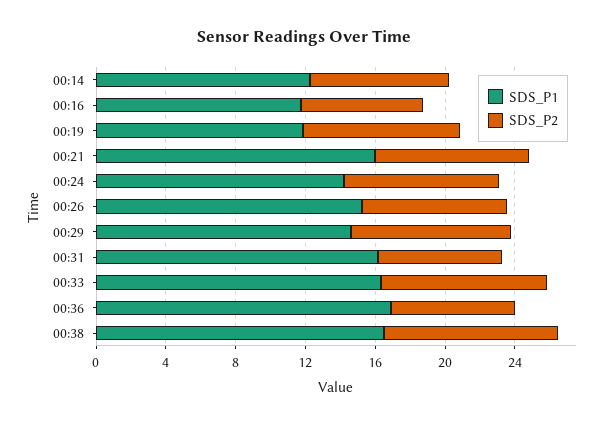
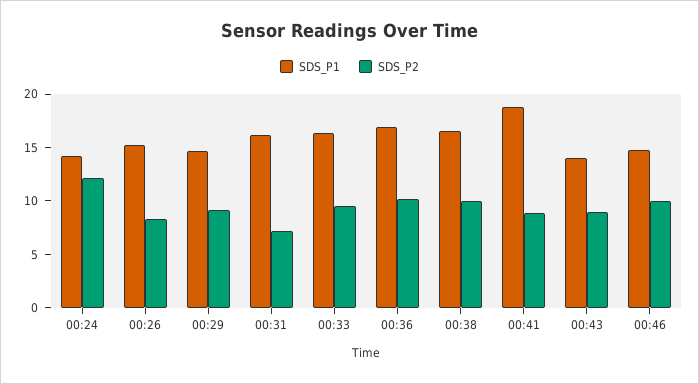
SDS_P1, 00:14: 12 -> none
SDS_P2, 00:14: 8 -> none
SDS_P1, 00:16: 12 -> none
SDS_P2, 00:16: 7 -> none
SDS_P1, 00:19: 12 -> none
SDS_P2, 00:19: 9 -> none
SDS_P1, 00:21: 16 -> none
SDS_P2, 00:21: 9 -> none
SDS_P2, 00:24: 9 -> 12
SDS_P2, 00:36: 7 -> 10
SDS_P1, 00:41: none -> 19
SDS_P2, 00:41: none -> 9
SDS_P1, 00:43: none -> 14
SDS_P2, 00:43: none -> 9
SDS_P1, 00:46: none -> 15
SDS_P2, 00:46: none -> 10

